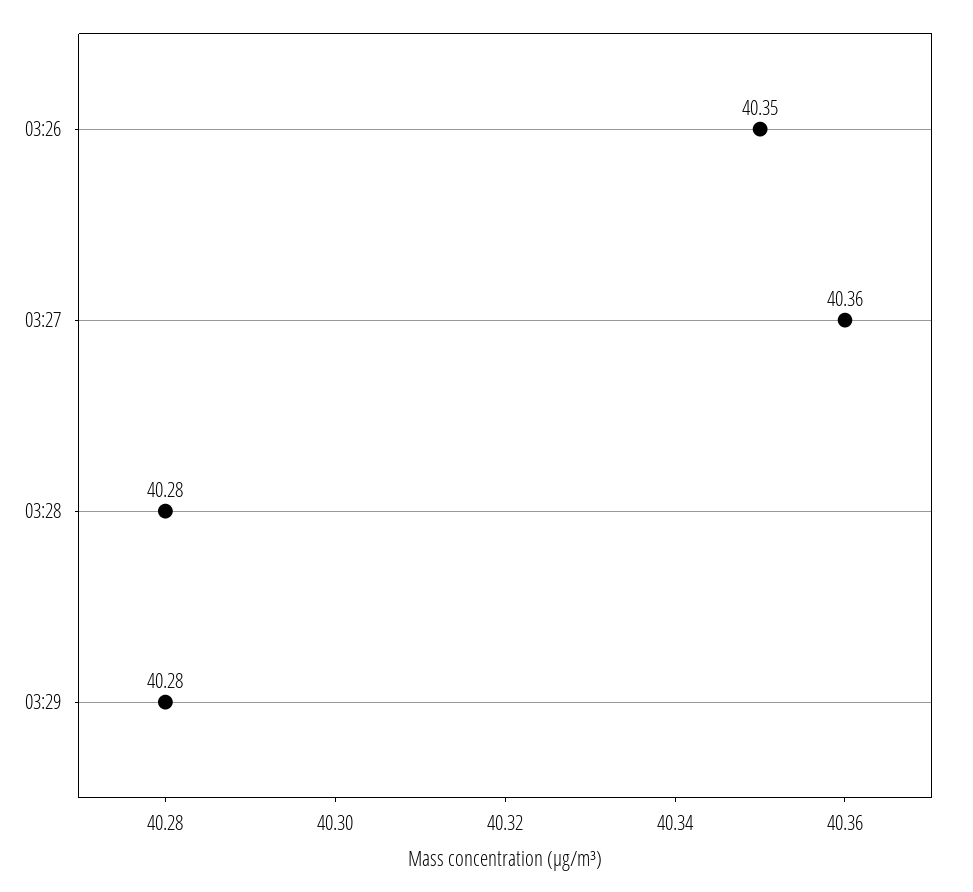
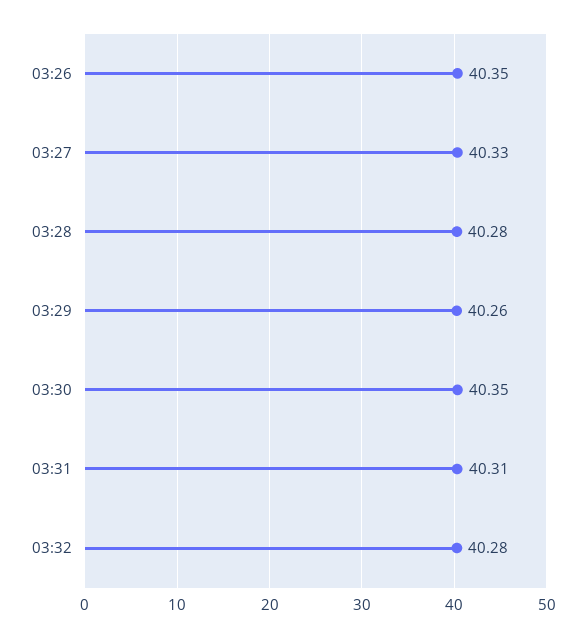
03:27: 40.36 -> 40.33
03:29: 40.28 -> 40.26
03:30: none -> 40.35
03:31: none -> 40.31
03:32: none -> 40.28

